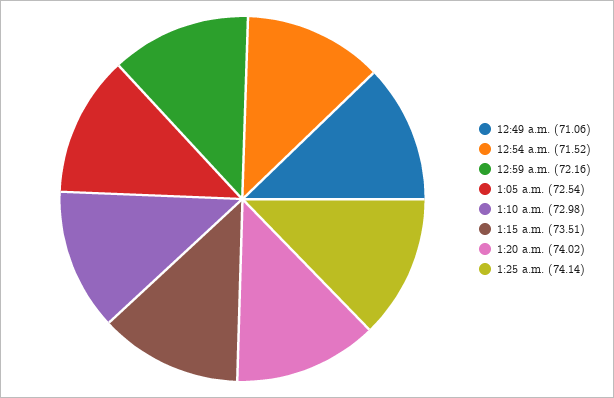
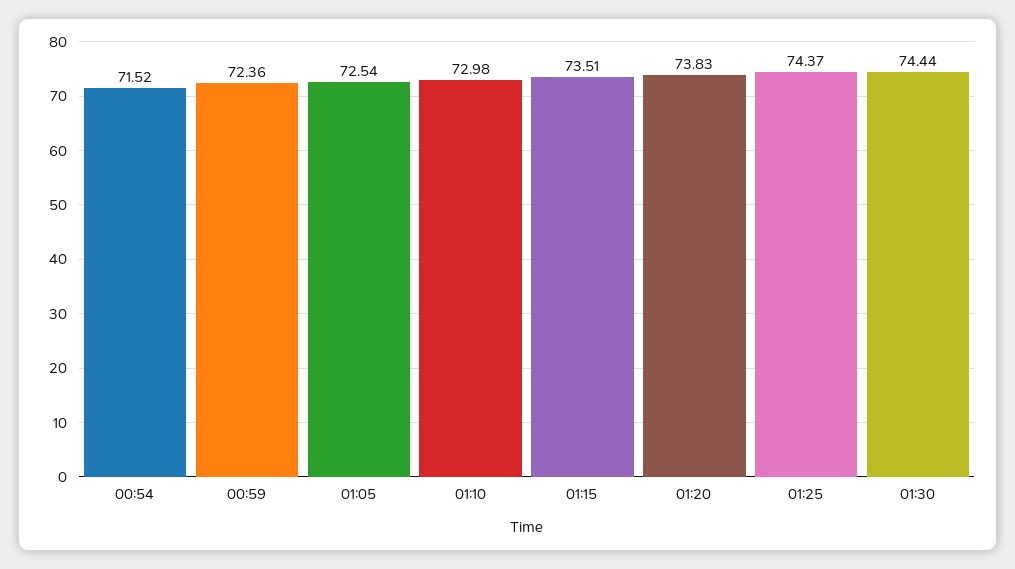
12:49 a.m.: 71.06 -> none
12:59 a.m.: 72.16 -> 72.36
1:20 a.m.: 74.02 -> 73.83
1:25 a.m.: 74.14 -> 74.37
01:30: none -> 74.44

